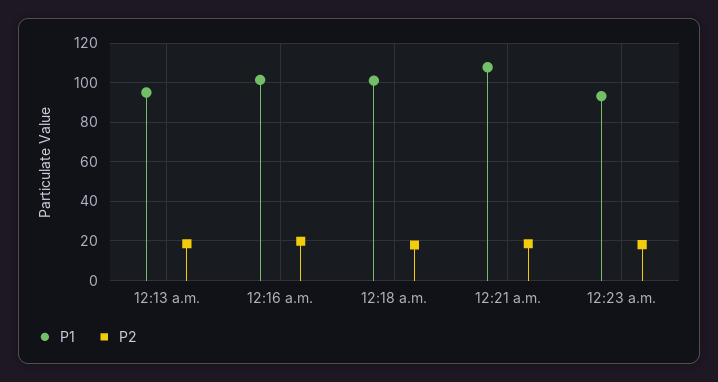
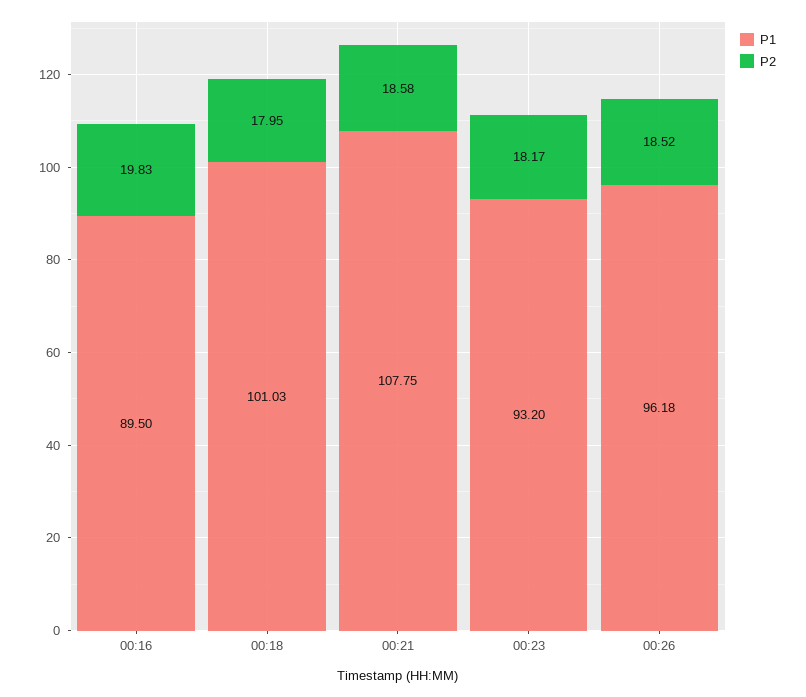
P1, 12:13 a.m.: 95 -> none
P2, 12:13 a.m.: 20 -> none
P1, 12:16 a.m.: 100 -> 89.5
P1, 00:26: none -> 96.18
P2, 00:26: none -> 18.52

